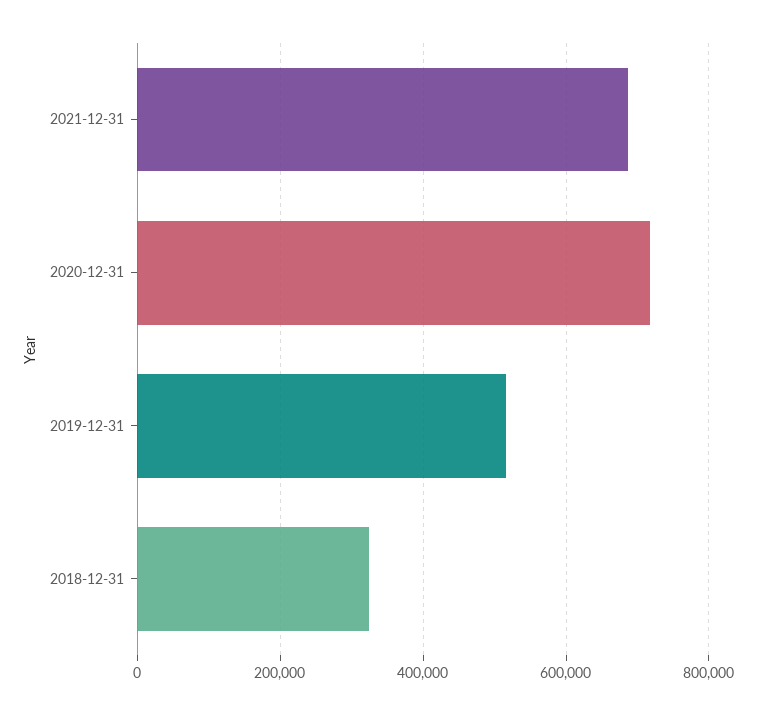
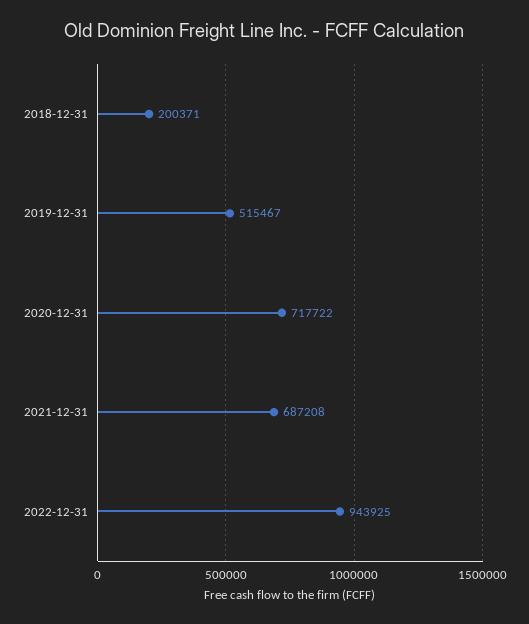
2018-12-31: 320000 -> 200371
2022-12-31: none -> 943925

